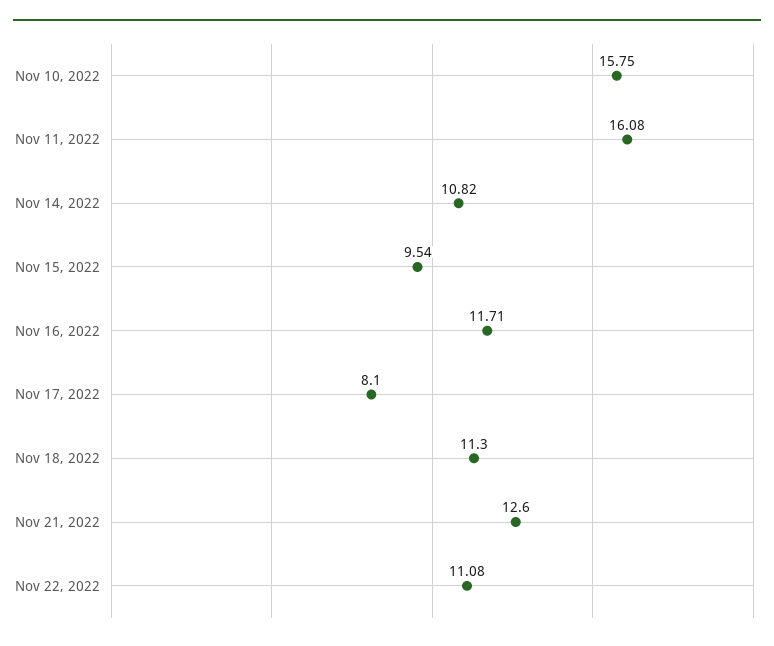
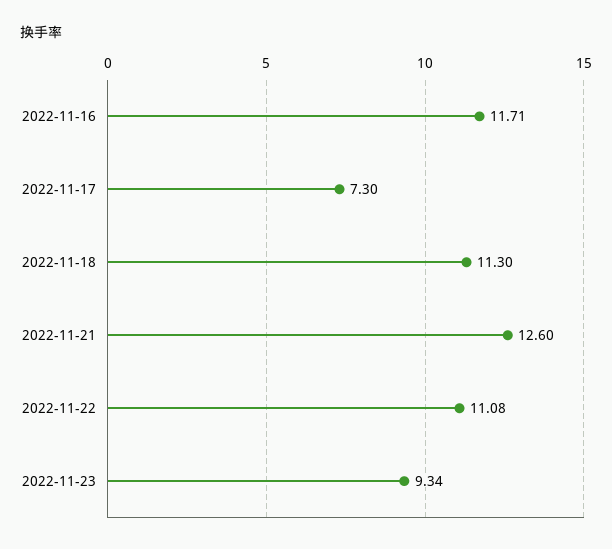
Nov 10, 2022: 15.75 -> none
Nov 11, 2022: 16.08 -> none
Nov 14, 2022: 10.82 -> none
Nov 15, 2022: 9.54 -> none
Nov 17, 2022: 8.1 -> 7.3
2022-11-23: none -> 9.34

